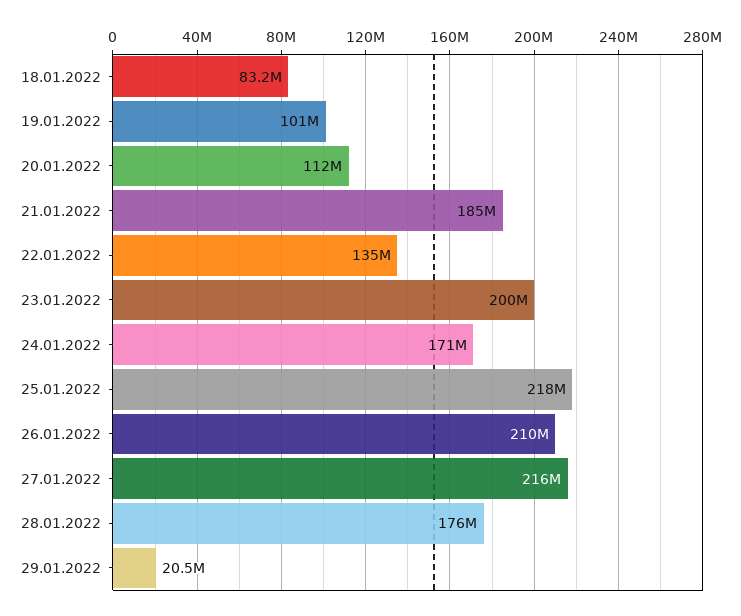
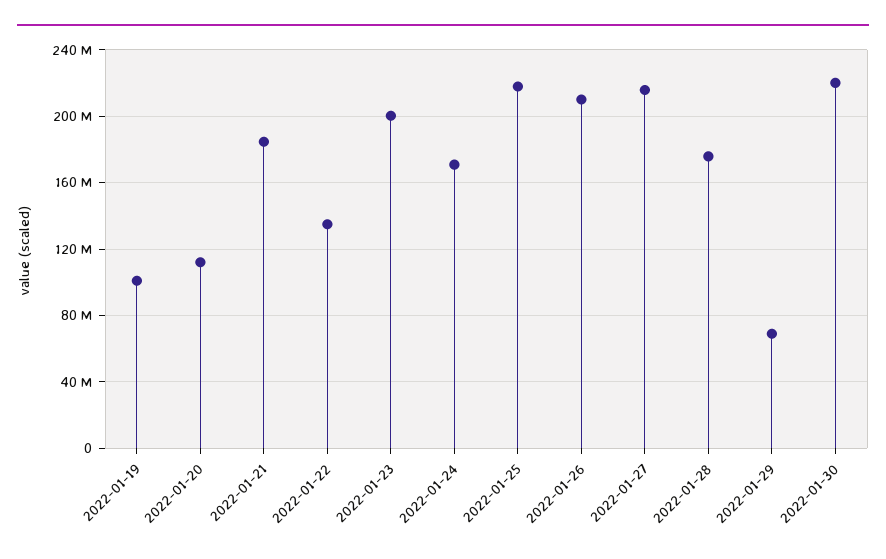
18.01.2022: 83200000 -> none
29.01.2022: 20500000 -> 70000000
2022-01-30: none -> 220000000

